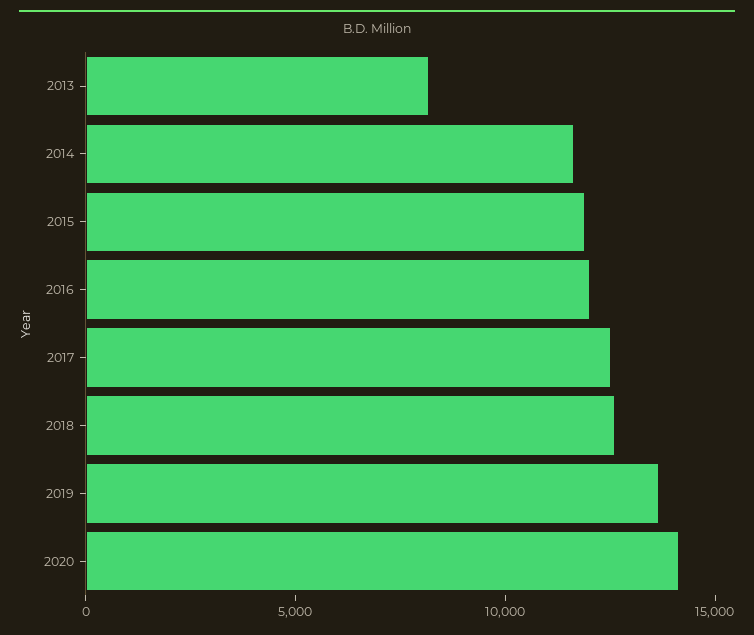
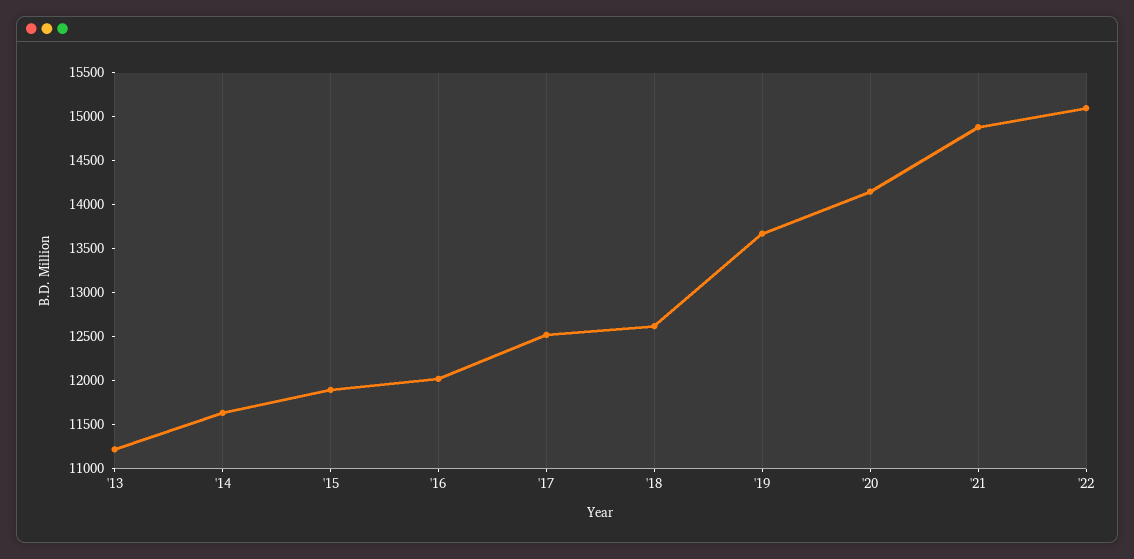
2013: 8000 -> 11200
'21: none -> 14900
'22: none -> 15100

